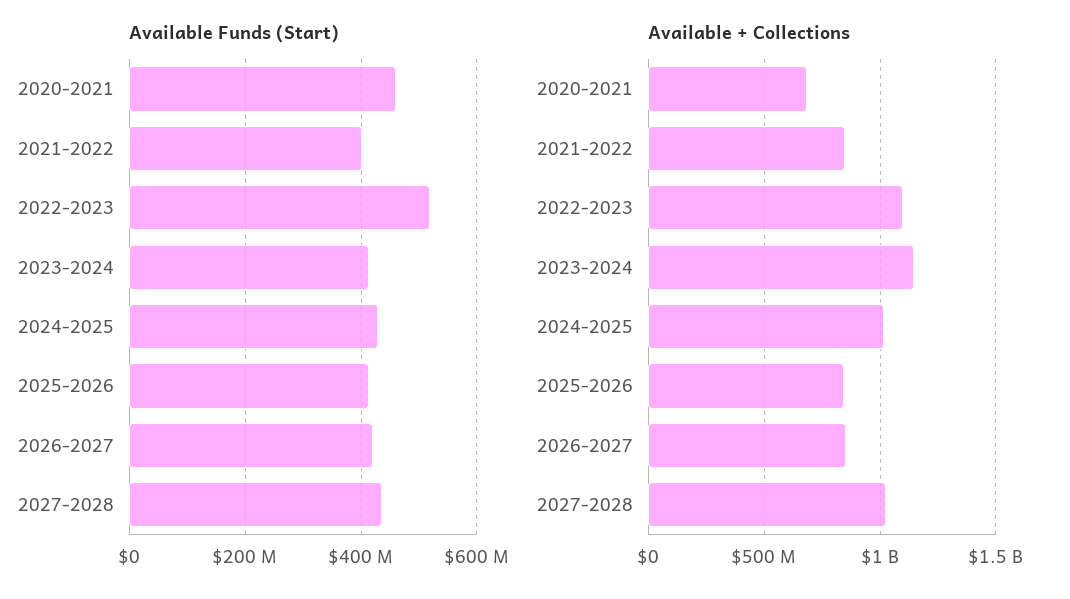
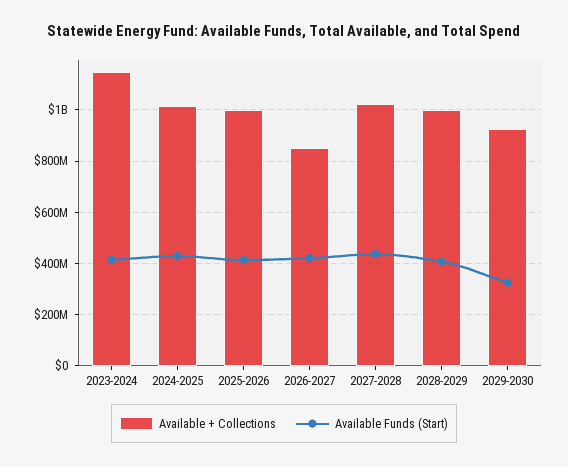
Available Funds (Start), 2020-2021: 460000000 -> none
Available Funds (Start), 2021-2022: 400000000 -> none
Available Funds (Start), 2022-2023: 520000000 -> none
Available + Collections, 2020-2021: 700000000 -> none
Available + Collections, 2021-2022: 850000000 -> none
Available + Collections, 2022-2023: 1100000000 -> none
Available + Collections, 2025-2026: 850000000 -> 1000000000
Available + Collections, 2028-2029: none -> 1000000000
Available Funds (Start), 2028-2029: none -> 400000000
Available + Collections, 2029-2030: none -> 925000000
Available Funds (Start), 2029-2030: none -> 325000000

